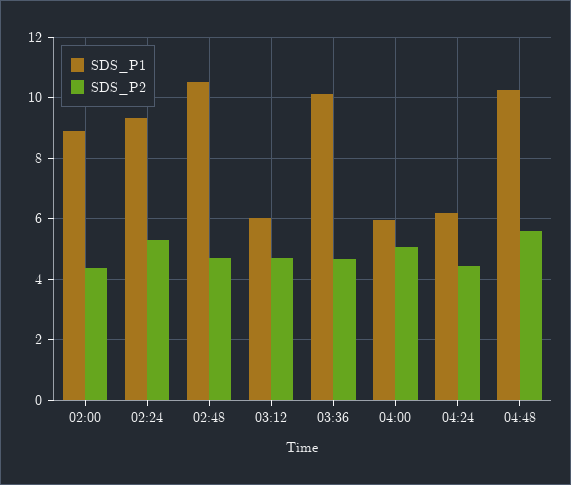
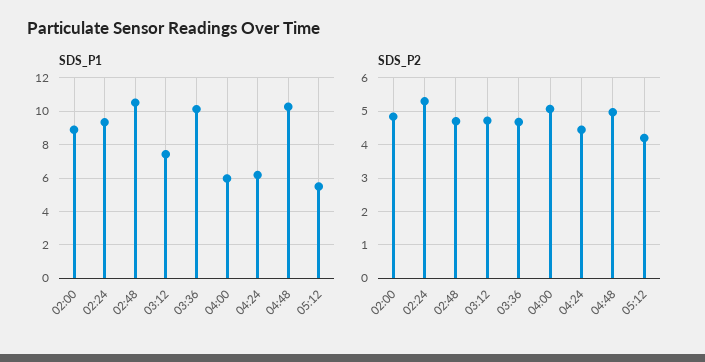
SDS_P2, 02:00: 4.4 -> 4.8
SDS_P1, 03:12: 6 -> 7.5
SDS_P2, 04:48: 5.6 -> 5
SDS_P1, 05:12: none -> 5.5
SDS_P2, 05:12: none -> 4.2

